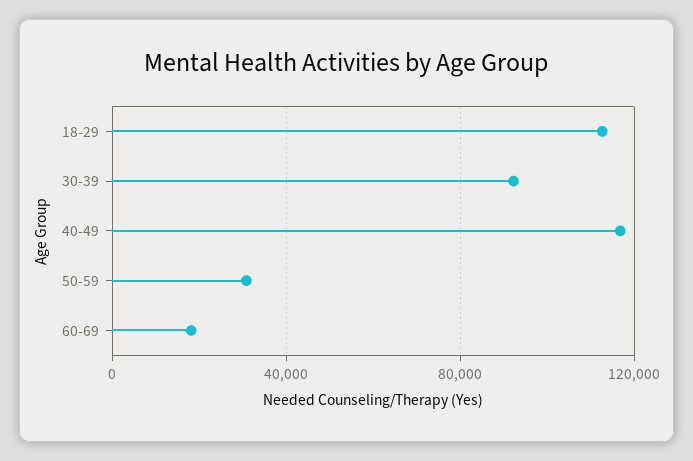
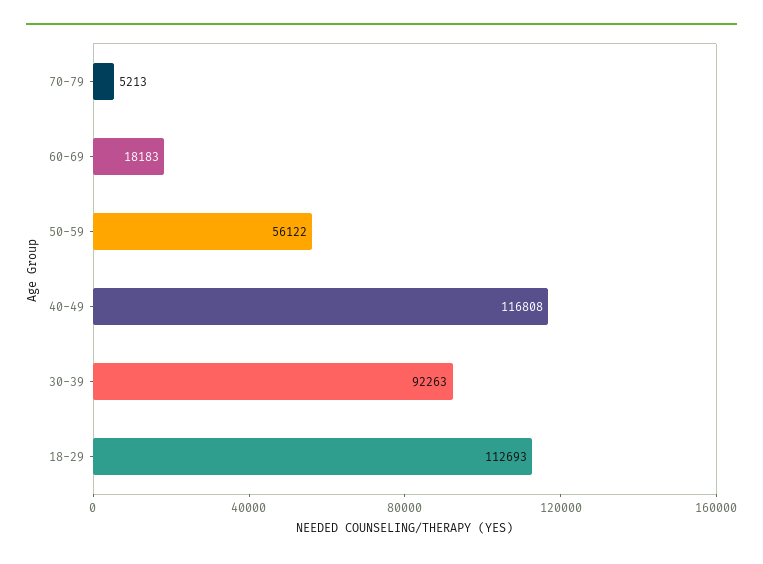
50-59: 30000 -> 56122
70-79: none -> 5213

